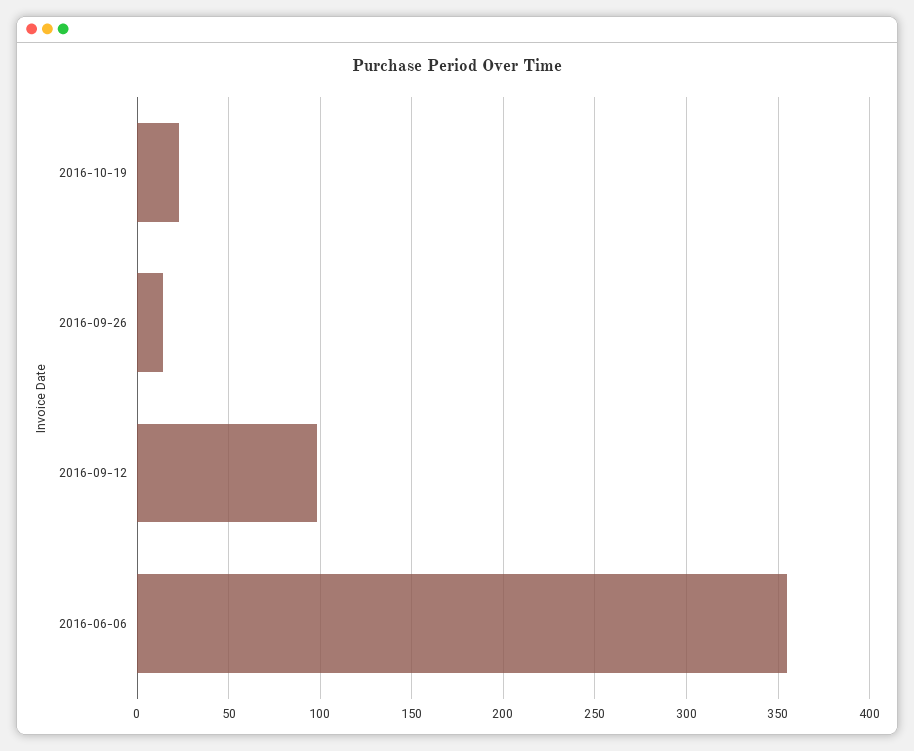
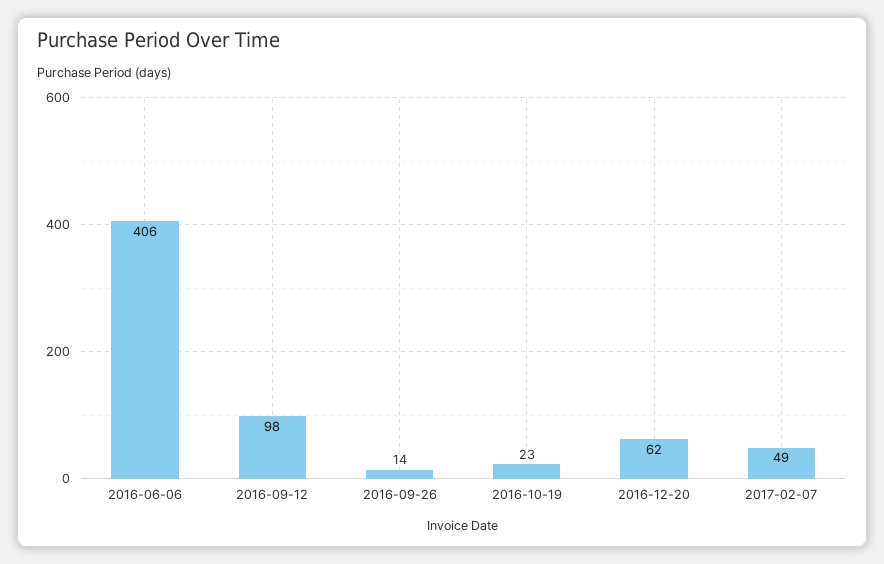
2016-06-06: 355 -> 406
2016-12-20: none -> 62
2017-02-07: none -> 49

